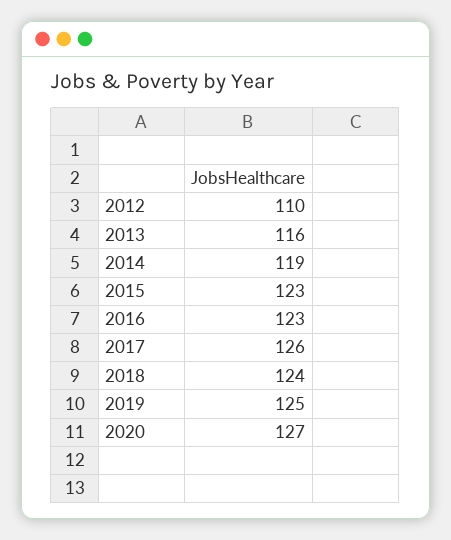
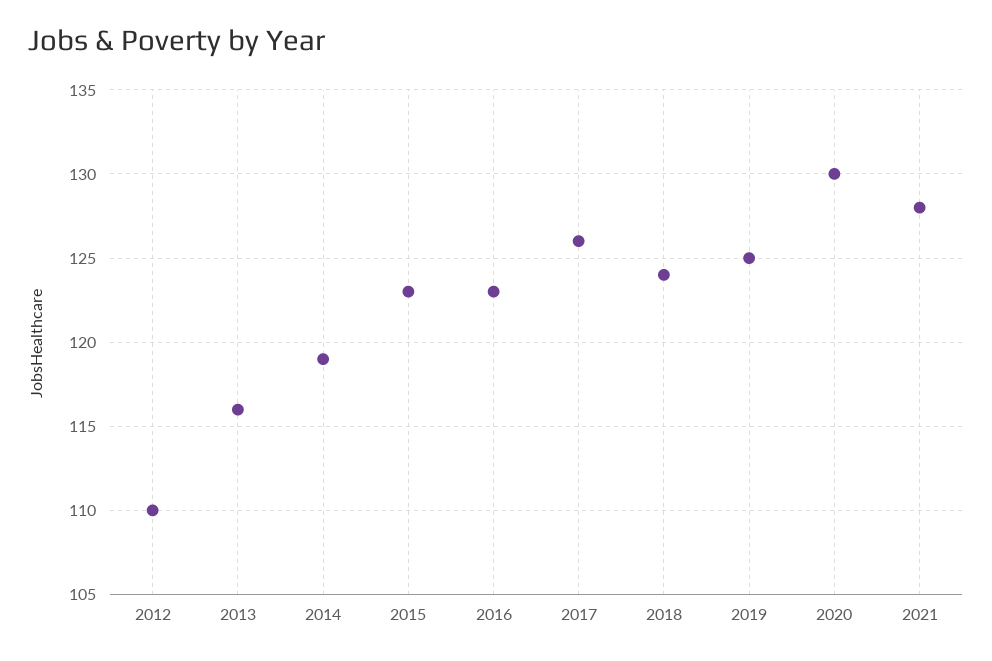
2020: 127 -> 130
2021: none -> 128

